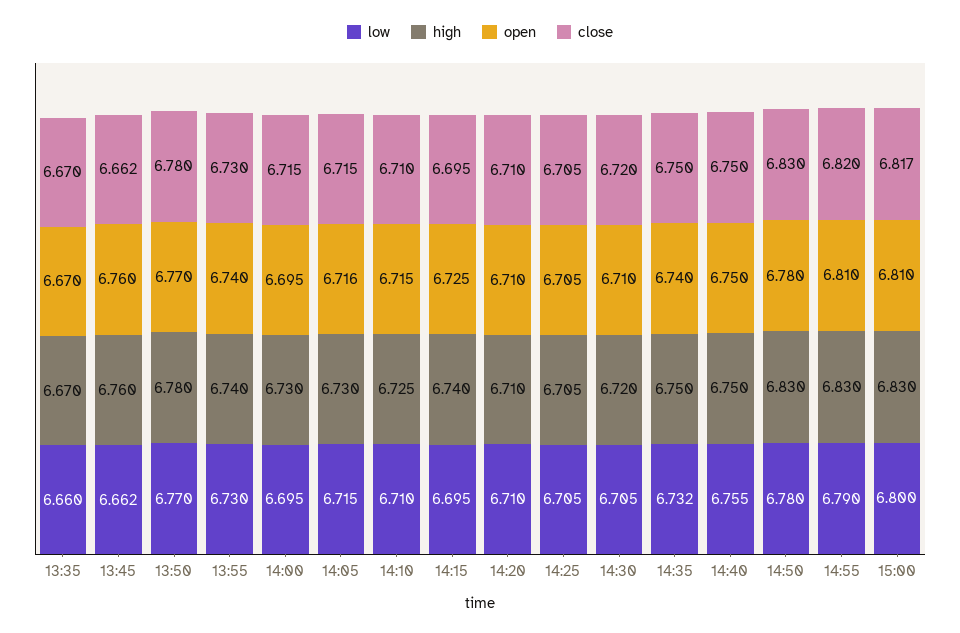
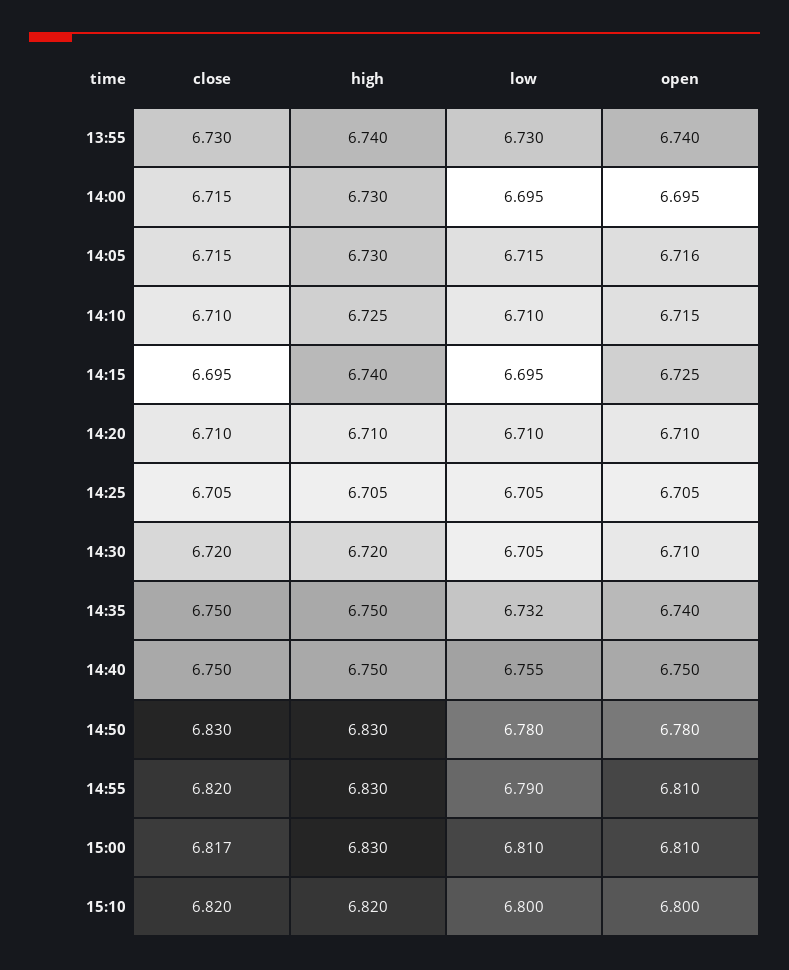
low, 13:35: 6.66 -> none
high, 13:35: 6.67 -> none
open, 13:35: 6.67 -> none
close, 13:35: 6.67 -> none
low, 13:45: 6.662 -> none
high, 13:45: 6.76 -> none
open, 13:45: 6.76 -> none
close, 13:45: 6.662 -> none
low, 13:50: 6.77 -> none
high, 13:50: 6.78 -> none
open, 13:50: 6.77 -> none
close, 13:50: 6.78 -> none
low, 15:00: 6.8 -> 6.81
close, 15:10: none -> 6.82
high, 15:10: none -> 6.82
low, 15:10: none -> 6.8
open, 15:10: none -> 6.8

